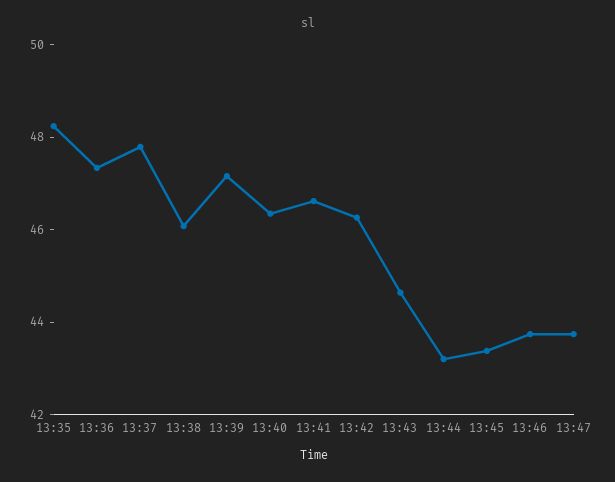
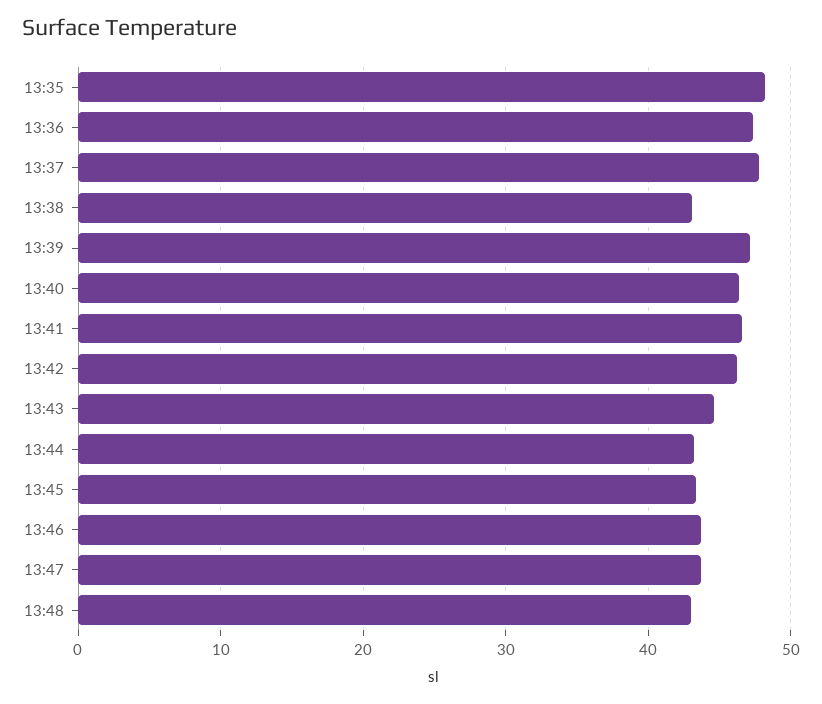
13:38: 46 -> 43
13:48: none -> 43

